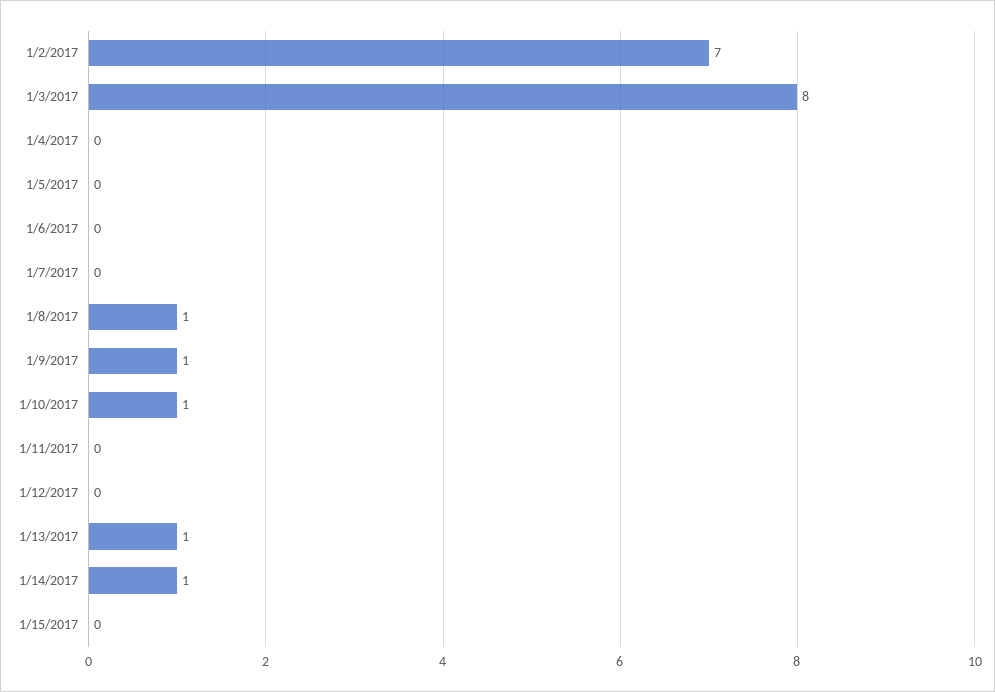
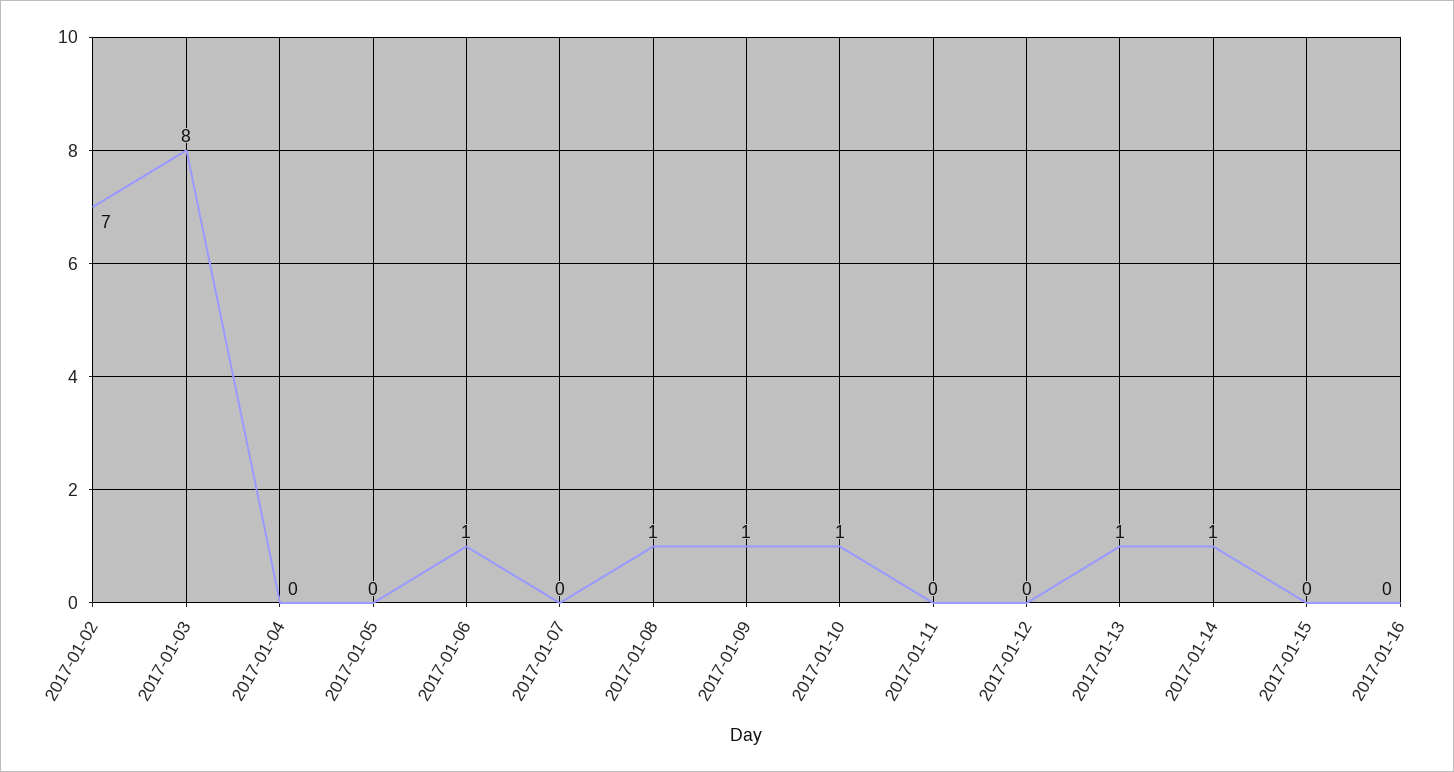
1/6/2017: 0 -> 1
2017-01-16: none -> 0

